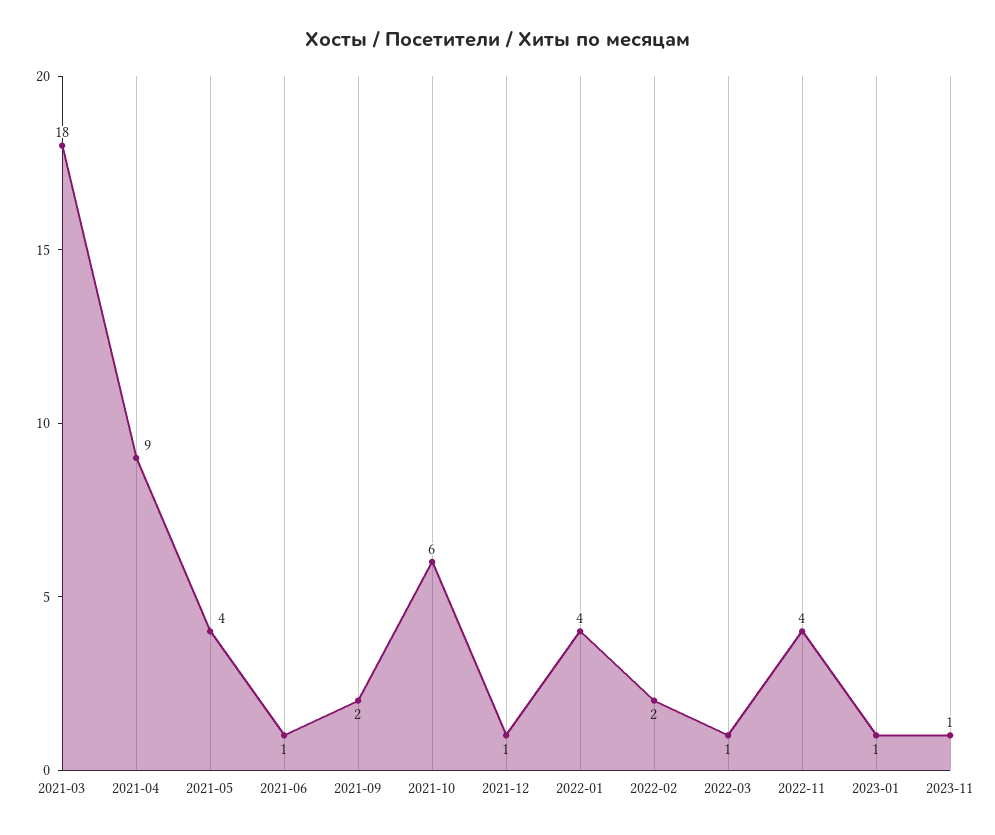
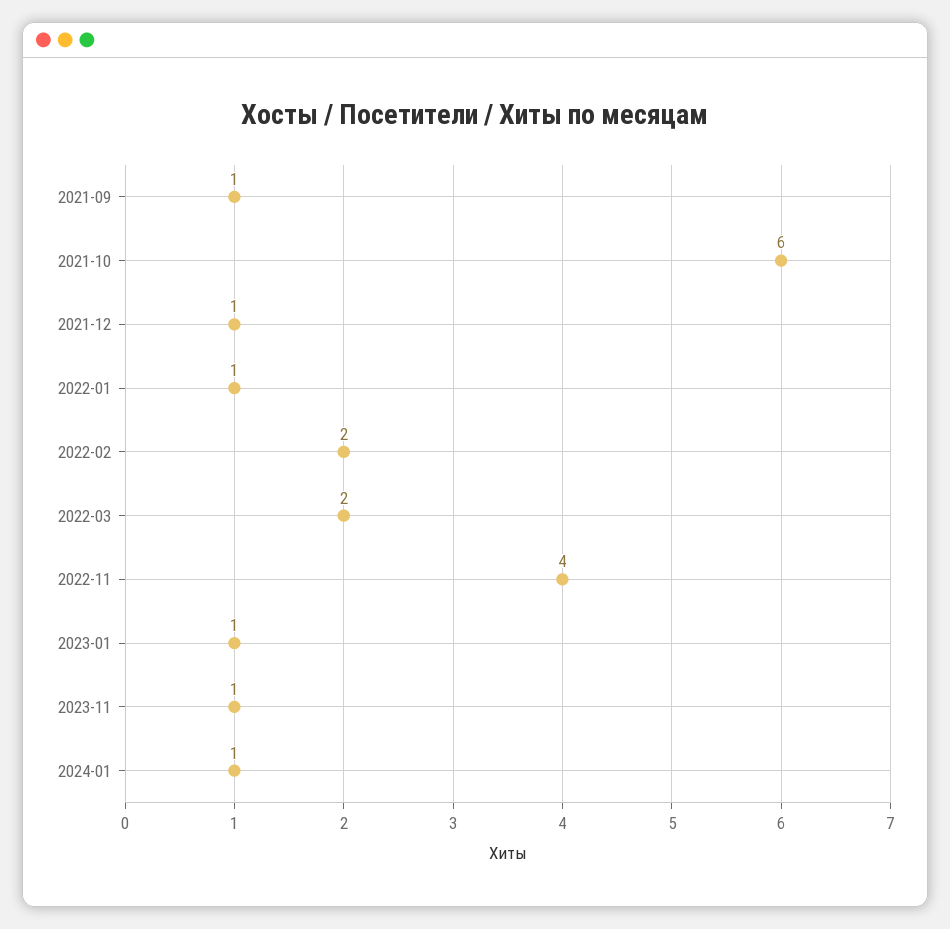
2021-03: 18 -> none
2021-04: 9 -> none
2021-05: 4 -> none
2021-06: 1 -> none
2021-09: 2 -> 1
2022-01: 4 -> 1
2022-03: 1 -> 2
2024-01: none -> 1

